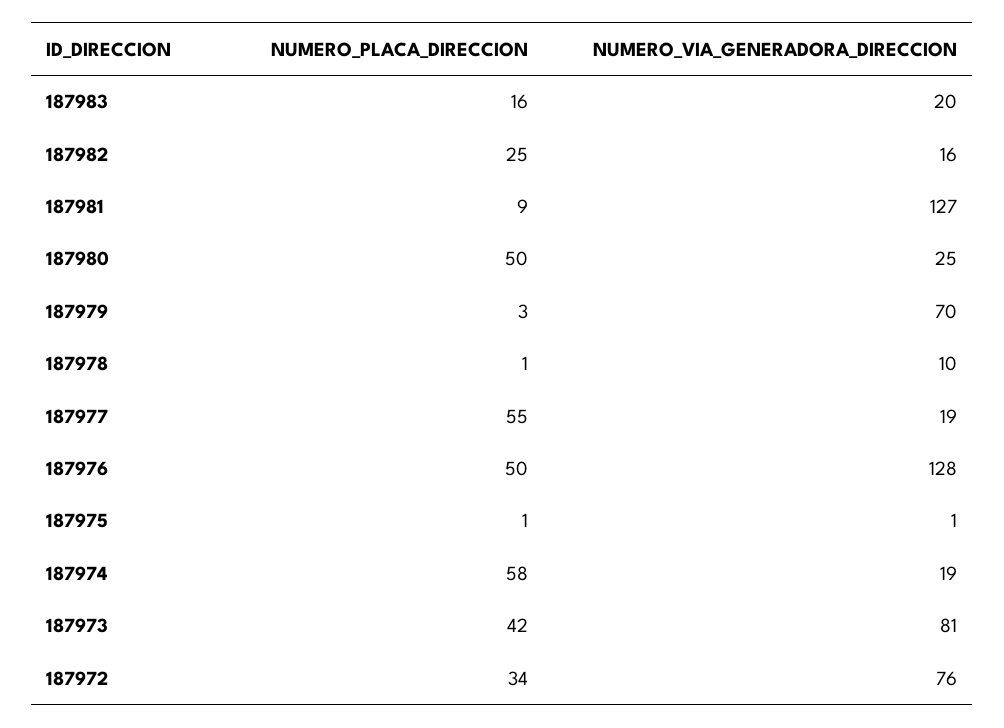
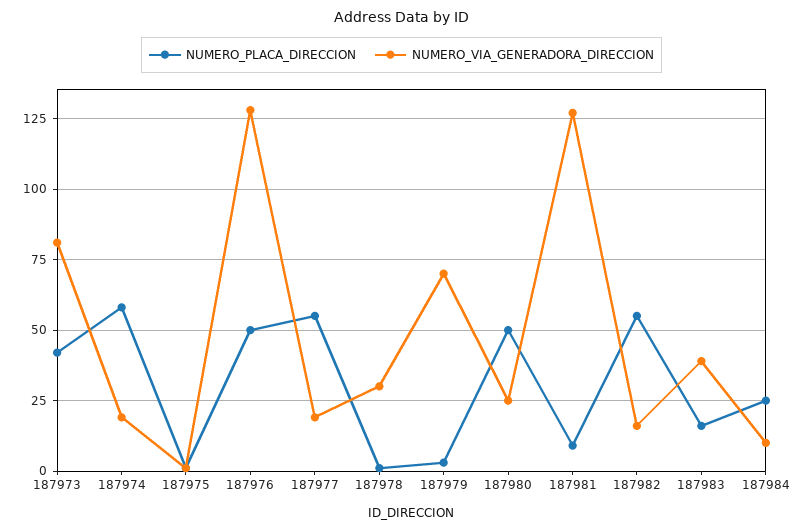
NUMERO_VIA_GENERADORA_DIRECCION, 187983: 20 -> 40
NUMERO_PLACA_DIRECCION, 187982: 25 -> 55
NUMERO_VIA_GENERADORA_DIRECCION, 187978: 10 -> 30
NUMERO_PLACA_DIRECCION, 187972: 34 -> none
NUMERO_VIA_GENERADORA_DIRECCION, 187972: 76 -> none
NUMERO_PLACA_DIRECCION, 187984: none -> 25
NUMERO_VIA_GENERADORA_DIRECCION, 187984: none -> 10

